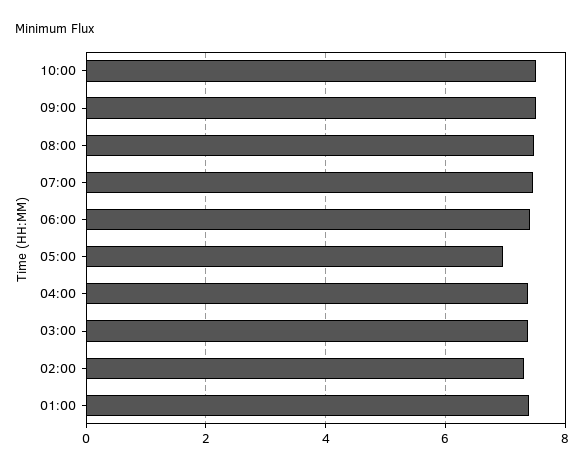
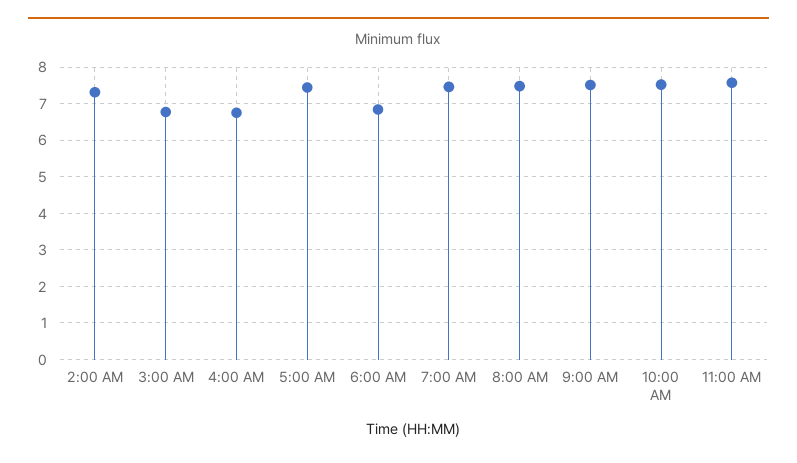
06:00: 7.4 -> 6.8
05:00: 7 -> 7.4
04:00: 7.4 -> 6.8
03:00: 7.4 -> 6.8
01:00: 7.4 -> none
11:00 AM: none -> 7.6

